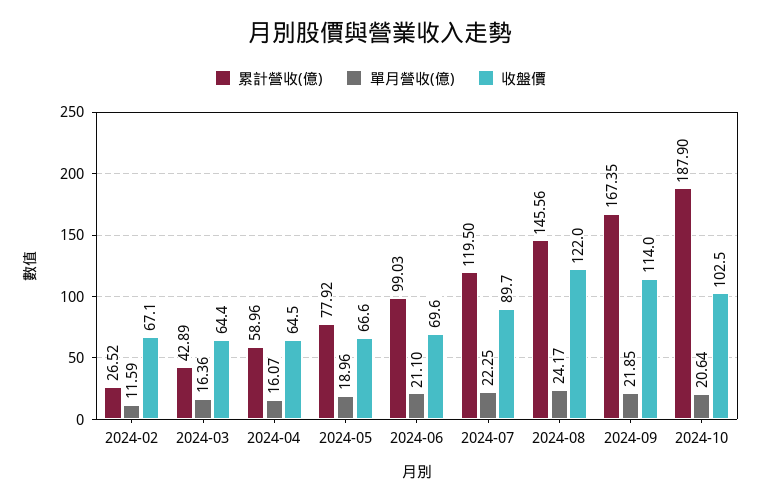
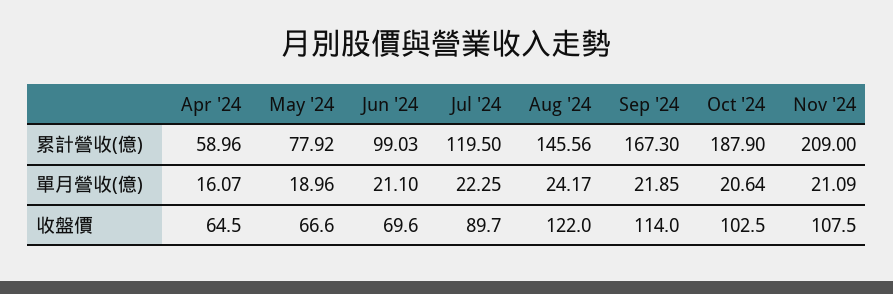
累計營收(億), 2024-02: 26.52 -> none
單月營收(億), 2024-02: 11.59 -> none
收盤價, 2024-02: 67.1 -> none
累計營收(億), 2024-03: 42.89 -> none
單月營收(億), 2024-03: 16.36 -> none
收盤價, 2024-03: 64.4 -> none
累計營收(億), 2024-09: 167.35 -> 167.3
累計營收(億), Nov '24: none -> 209
單月營收(億), Nov '24: none -> 21.09
收盤價, Nov '24: none -> 107.5

